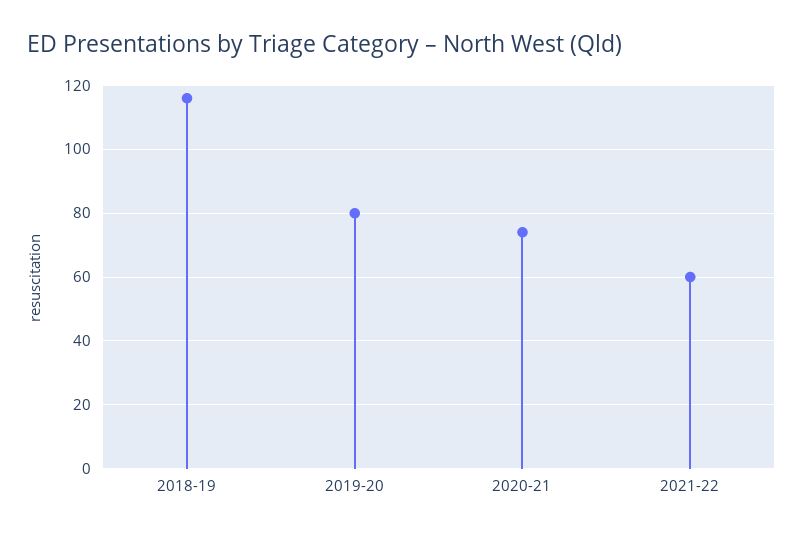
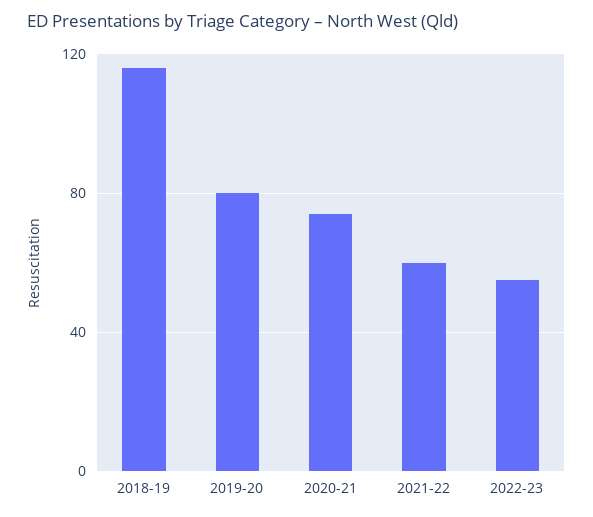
2022-23: none -> 55

